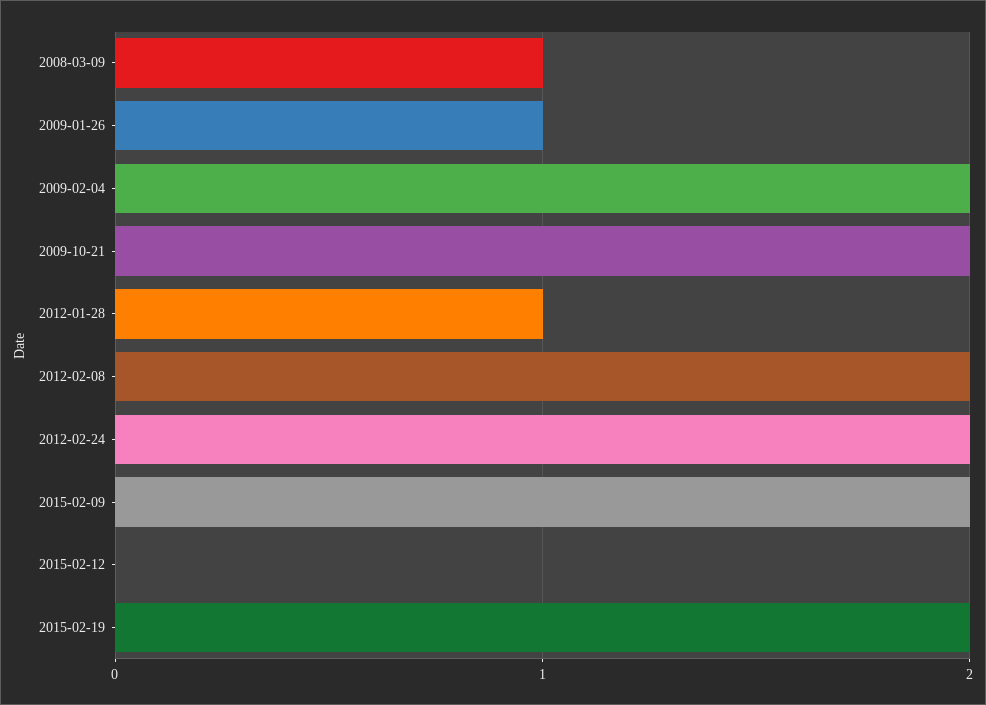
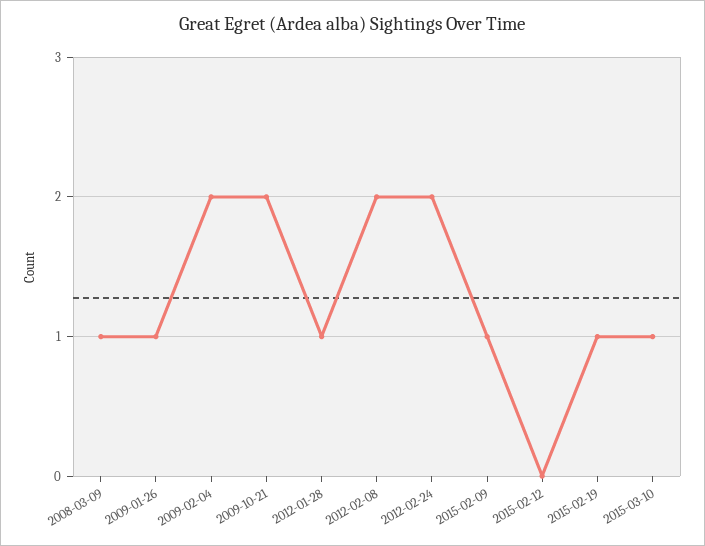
2015-02-09: 2 -> 1
2015-02-19: 2 -> 1
2015-03-10: none -> 1

